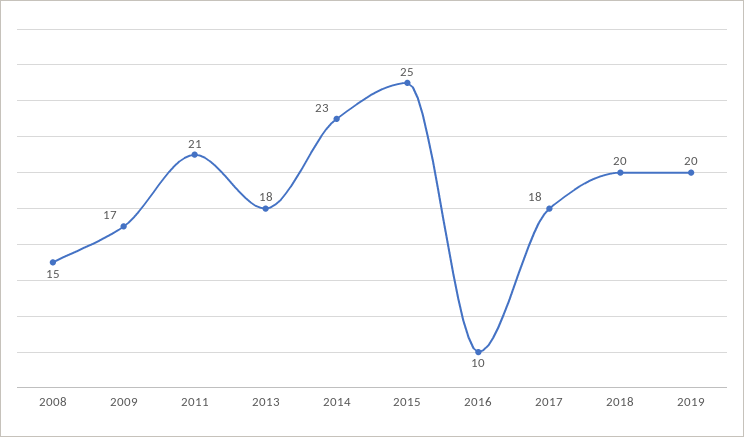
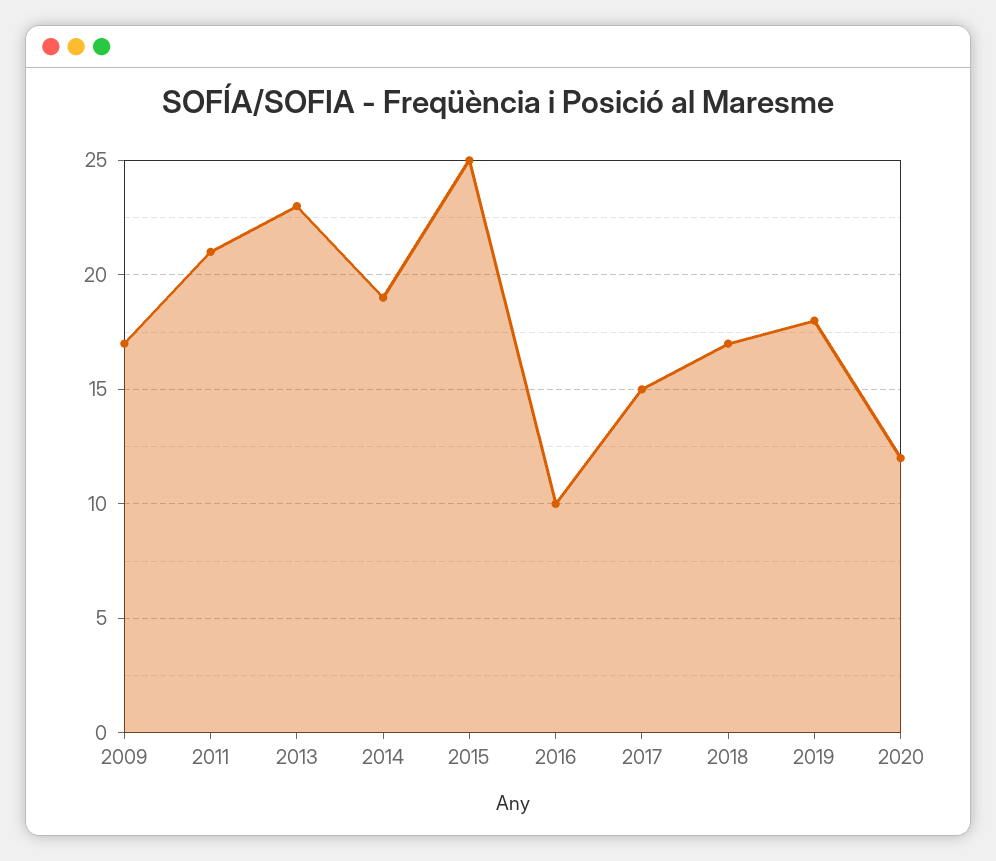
2008: 15 -> none
2013: 18 -> 23
2014: 23 -> 19
2017: 18 -> 15
2018: 20 -> 17
2019: 20 -> 18
2020: none -> 12

